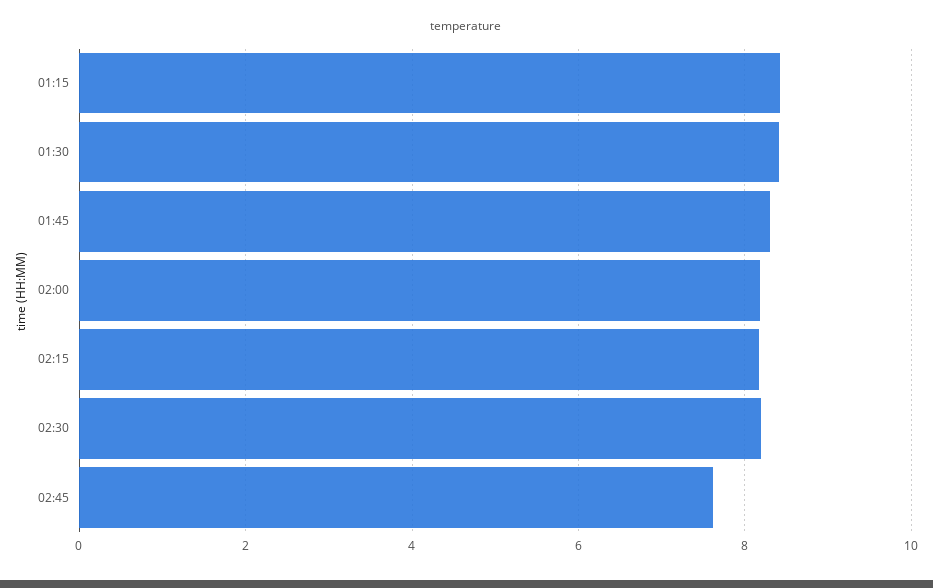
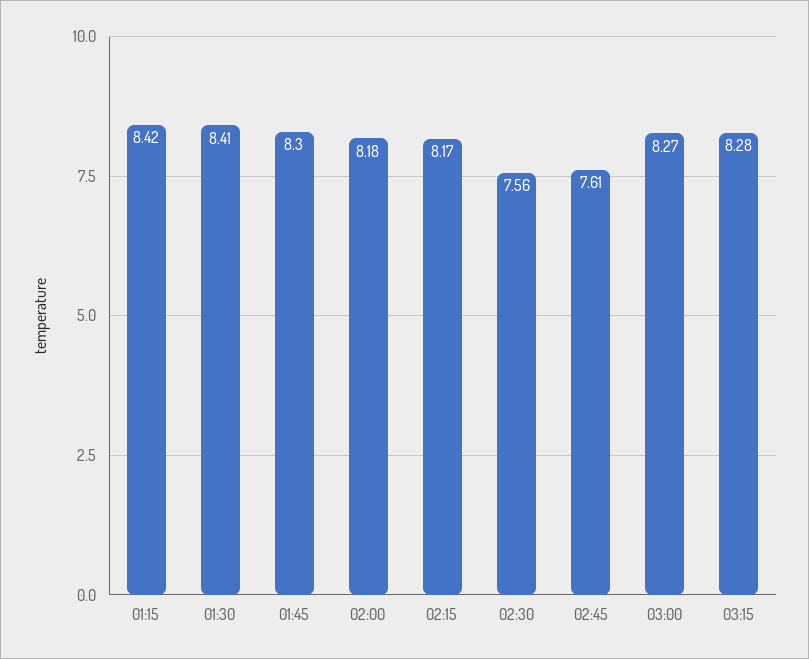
02:30: 8.2 -> 7.56
03:00: none -> 8.27
03:15: none -> 8.28

